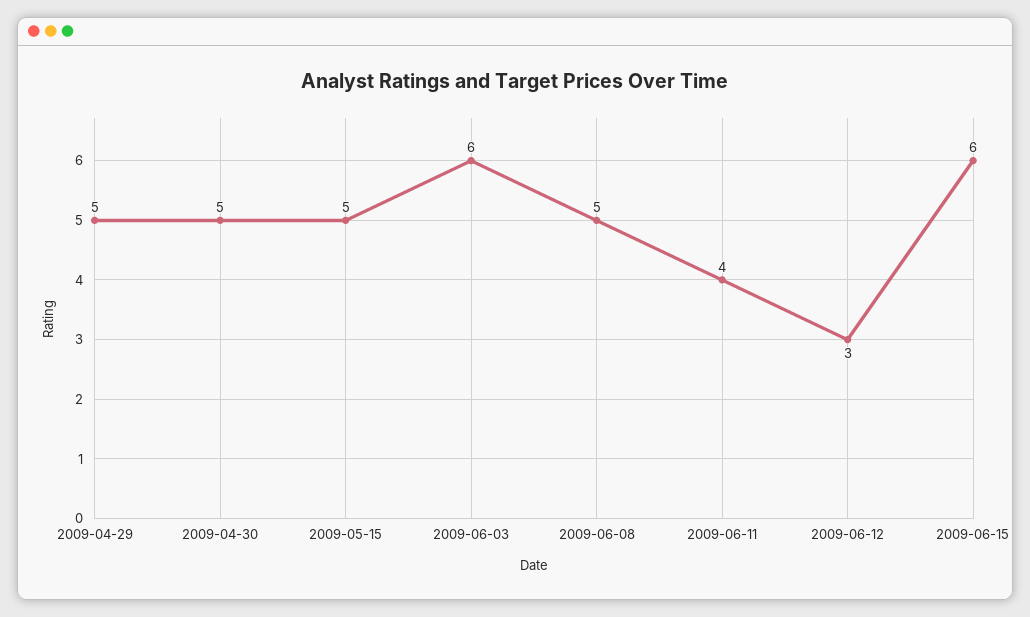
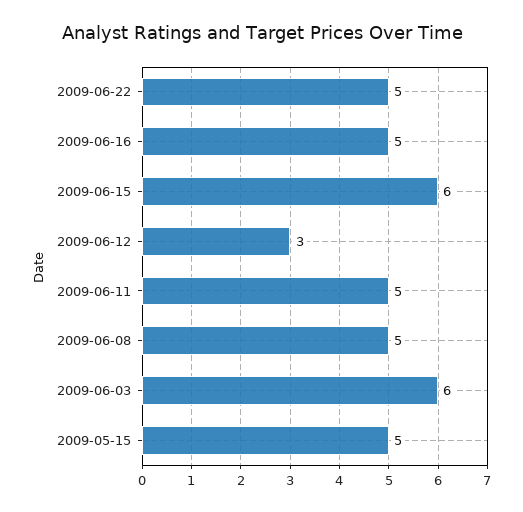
2009-04-29: 5 -> none
2009-04-30: 5 -> none
2009-06-11: 4 -> 5
2009-06-22: none -> 5
2009-06-16: none -> 5

